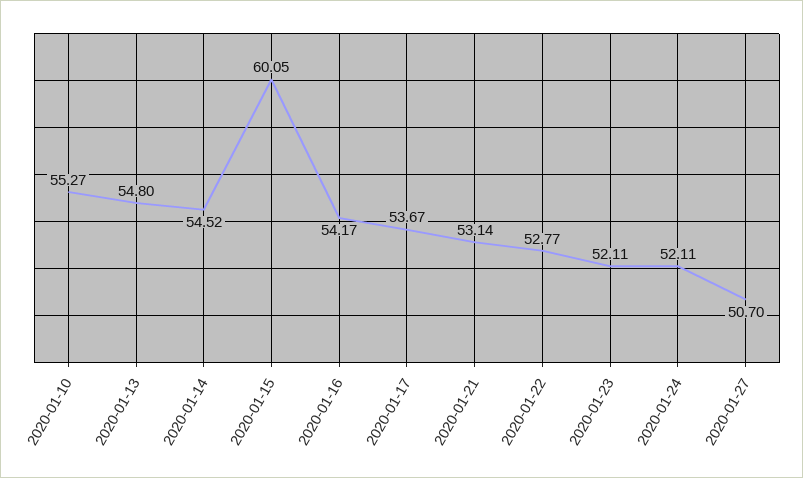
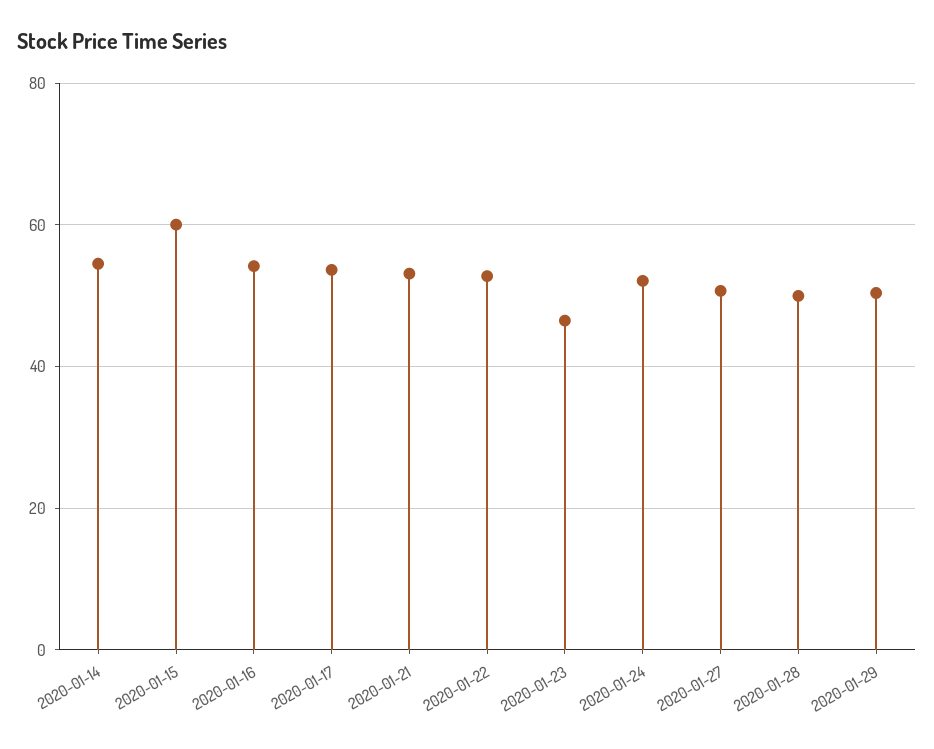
2020-01-10: 55.27 -> none
2020-01-13: 54.8 -> none
2020-01-23: 52.11 -> 46
2020-01-28: none -> 50
2020-01-29: none -> 50

